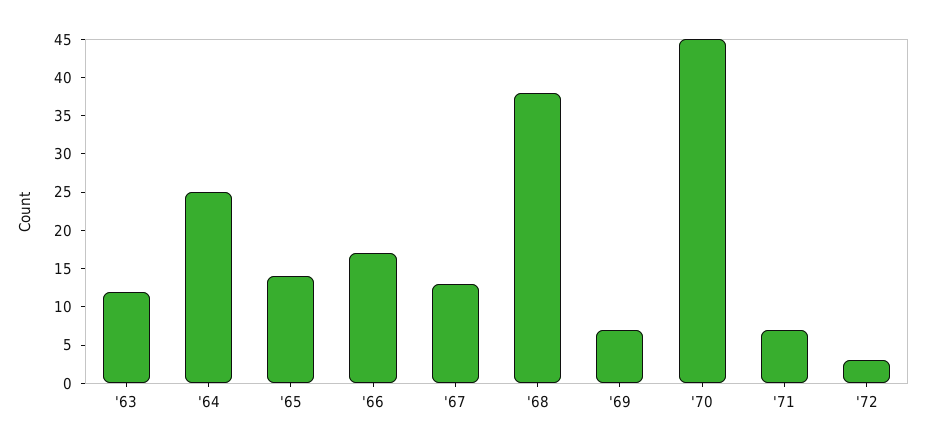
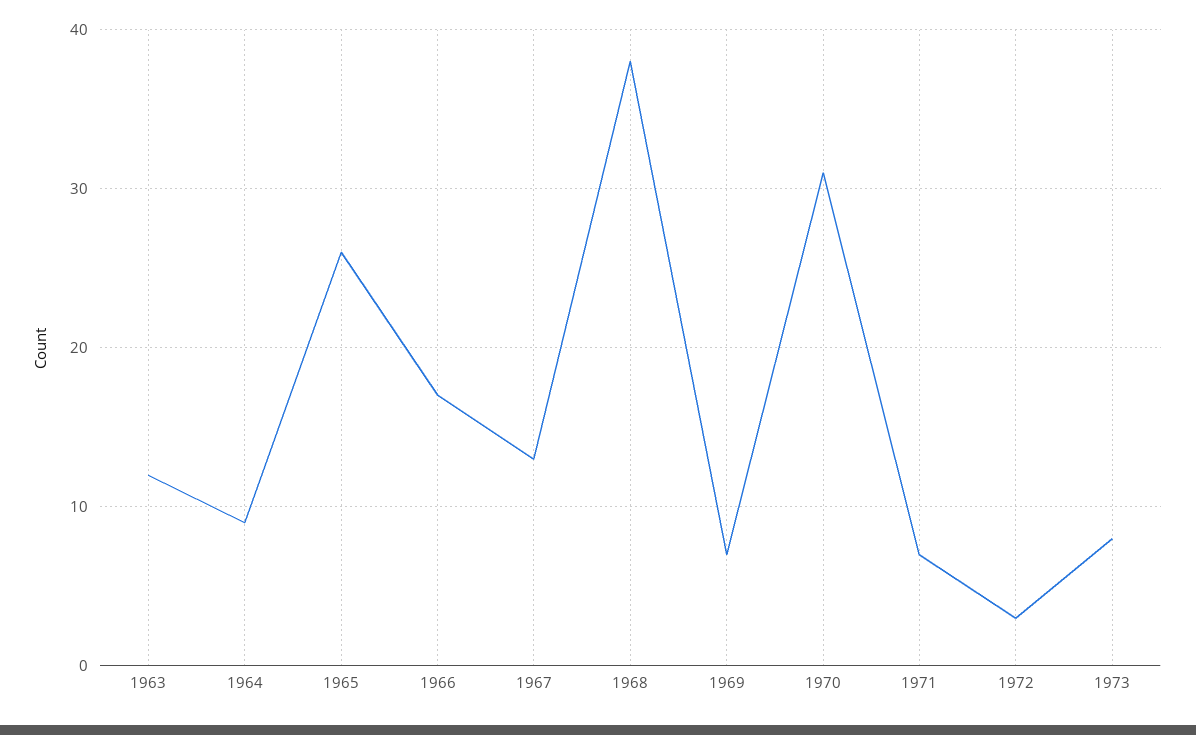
'64: 25 -> 9
'65: 15 -> 26
'70: 45 -> 31
1973: none -> 8

